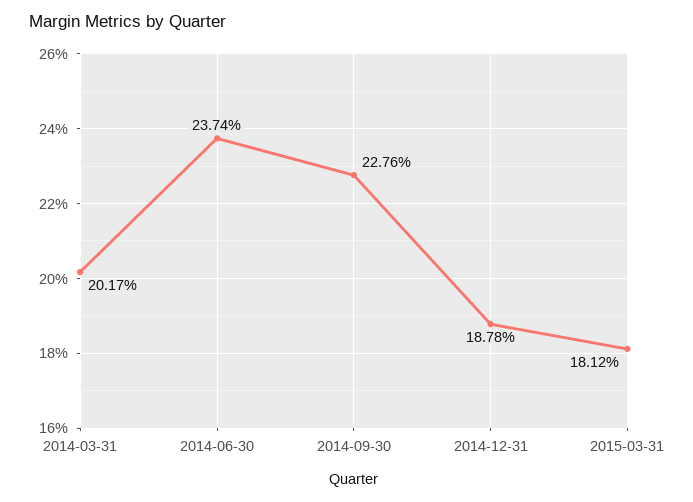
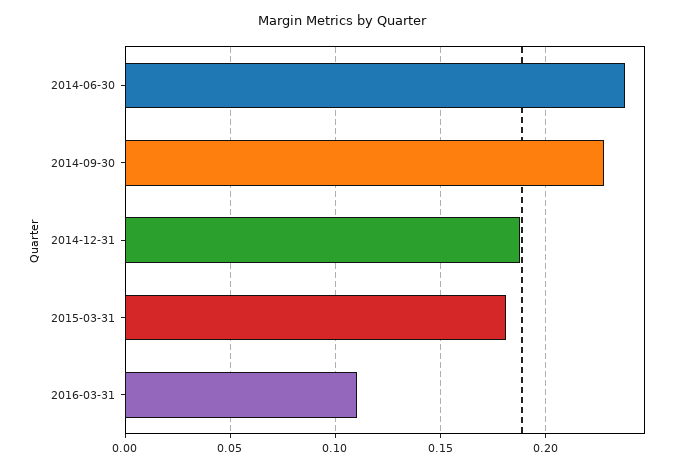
2014-03-31: 0.2017 -> none
2016-03-31: none -> 0.11

